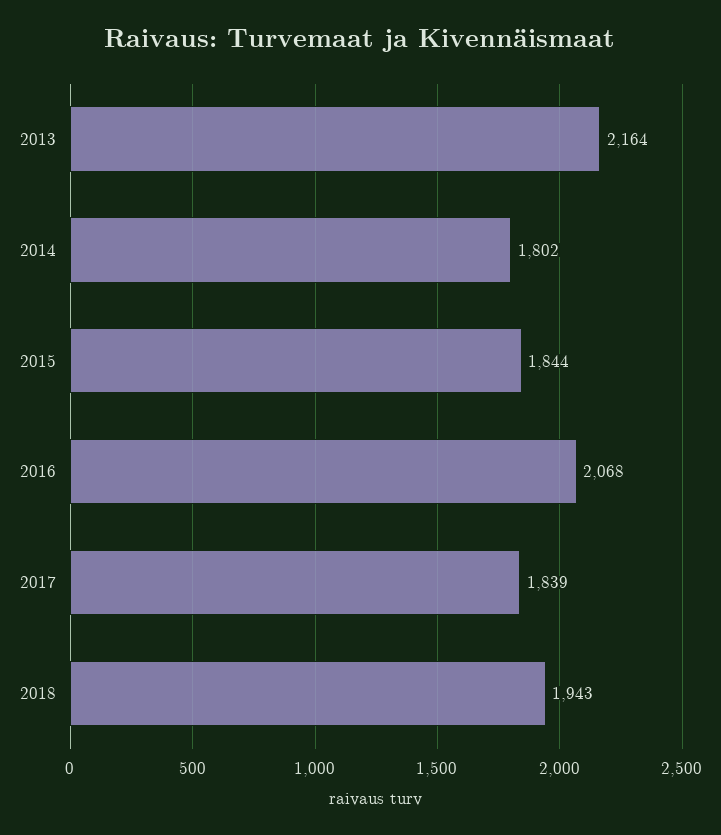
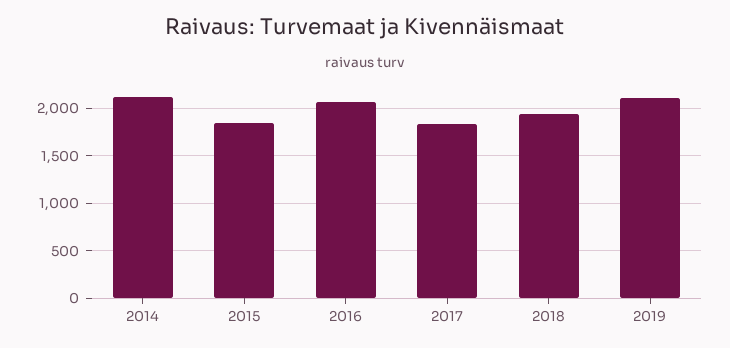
2013: 2164 -> none
2014: 1802 -> 2100
2019: none -> 2100

